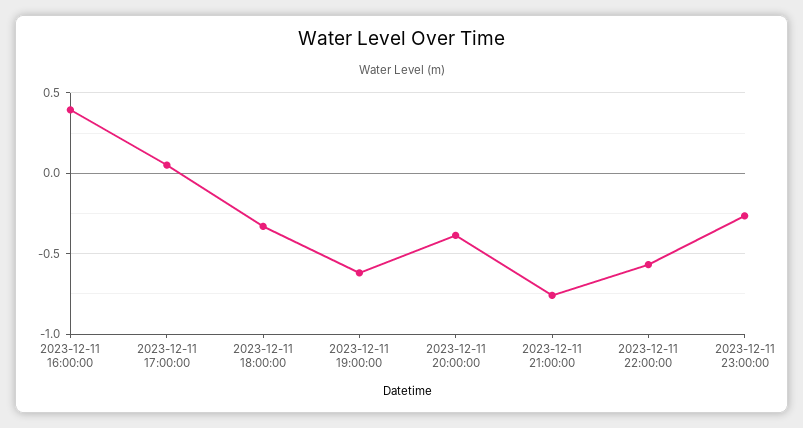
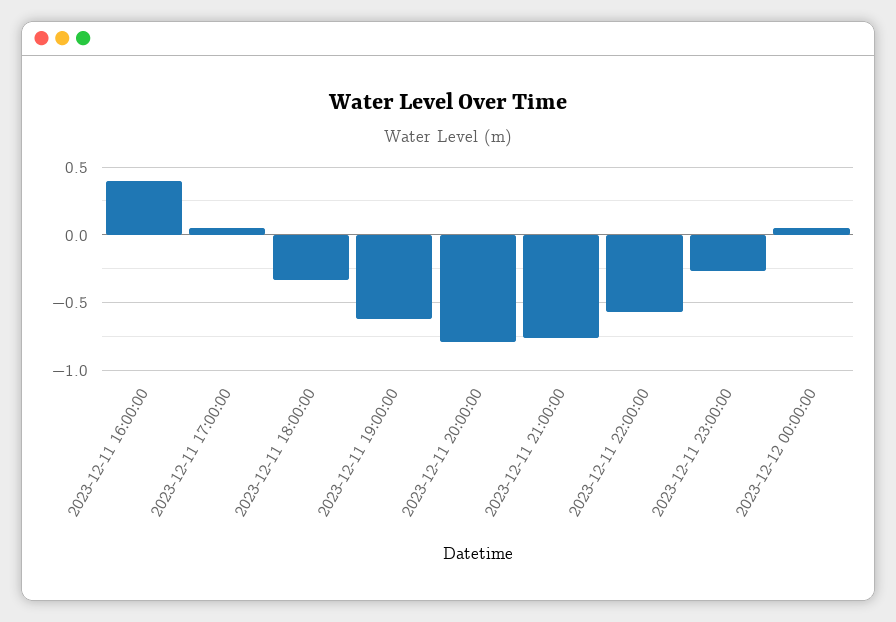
2023-12-11 20:00:00: -0.4 -> -0.8
2023-12-12 00:00:00: none -> 0.05

